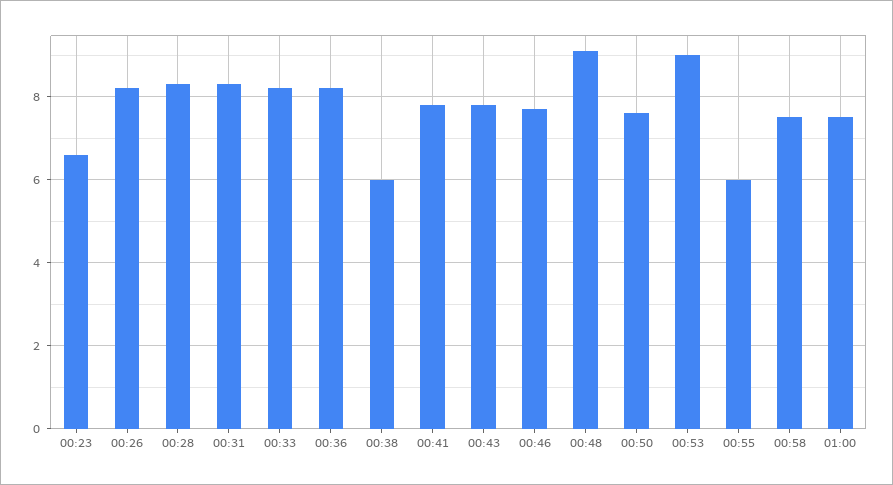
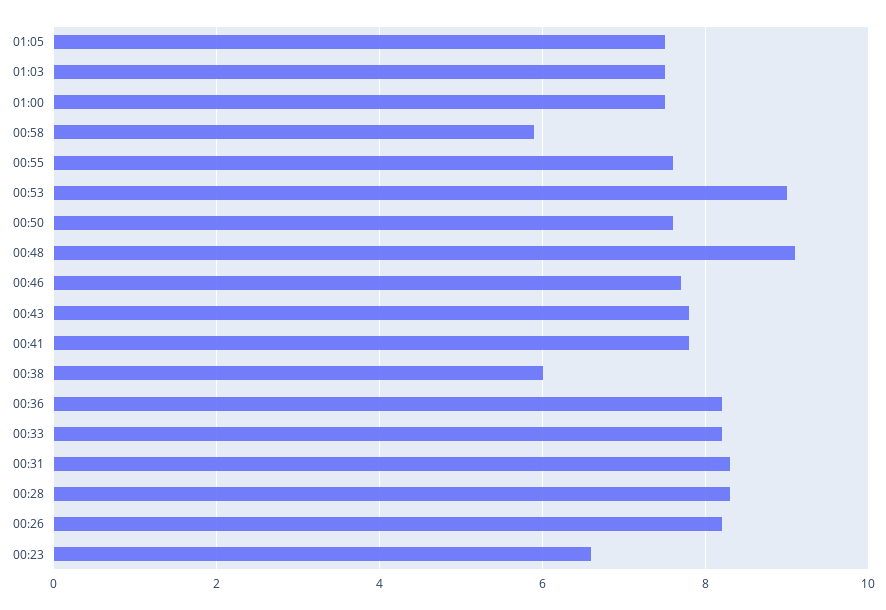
00:55: 6 -> 7.5
00:58: 7.5 -> 6
01:05: none -> 7.5
01:03: none -> 7.5

